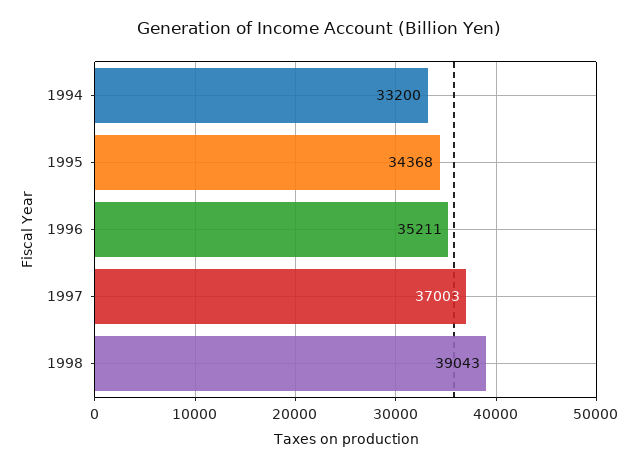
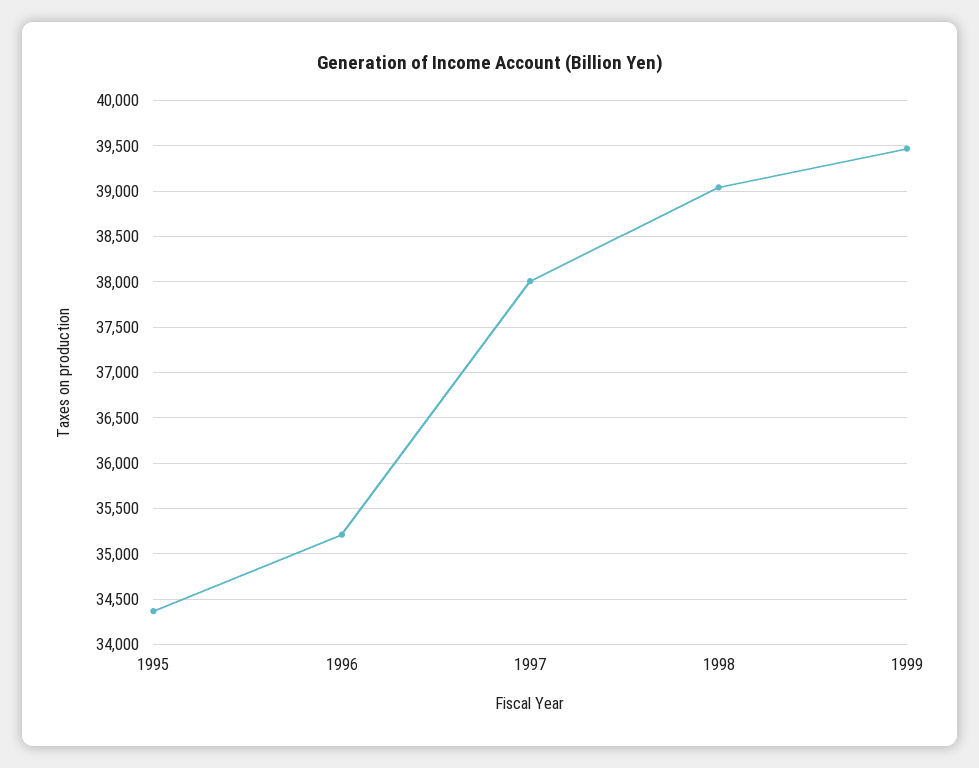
1994: 33200 -> none
1997: 37003 -> 38000
1999: none -> 39500

